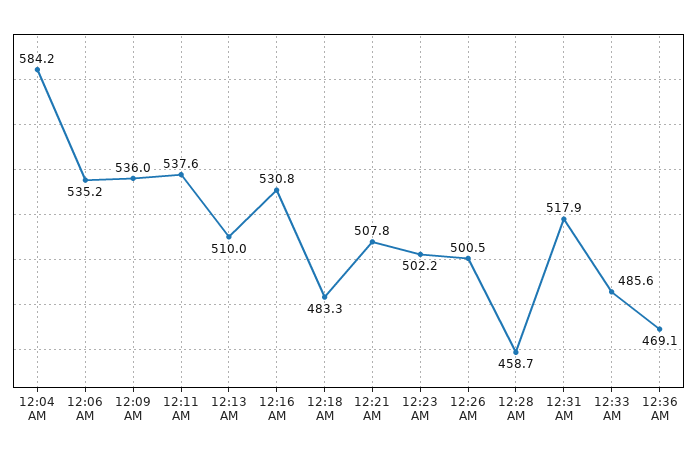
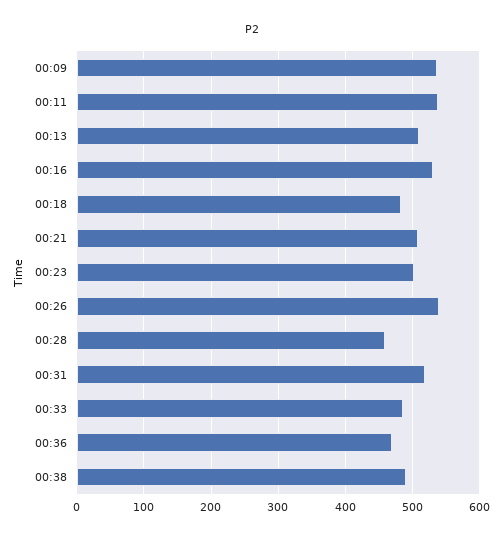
12:04 AM: 584.2 -> none
12:06 AM: 535.2 -> none
12:26 AM: 500.5 -> 540
00:38: none -> 490

